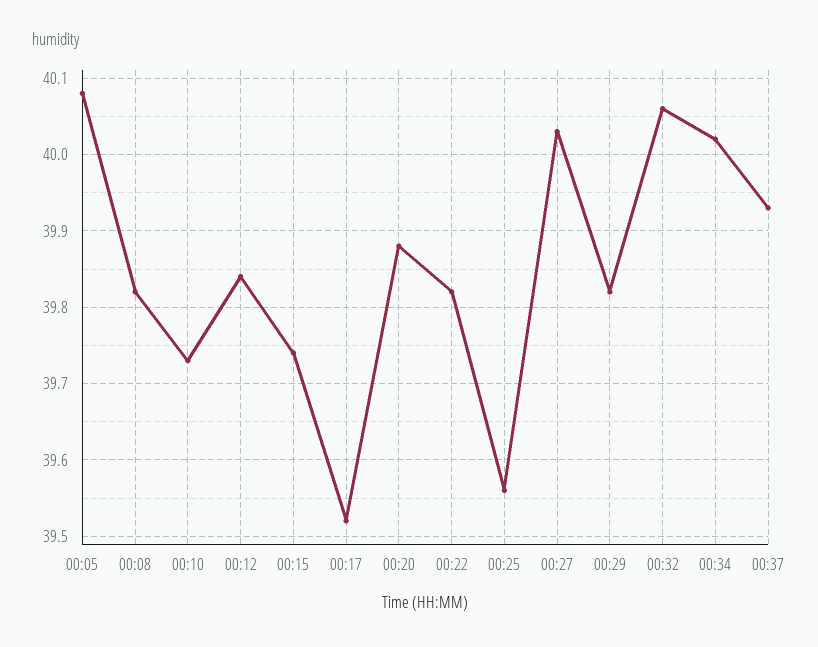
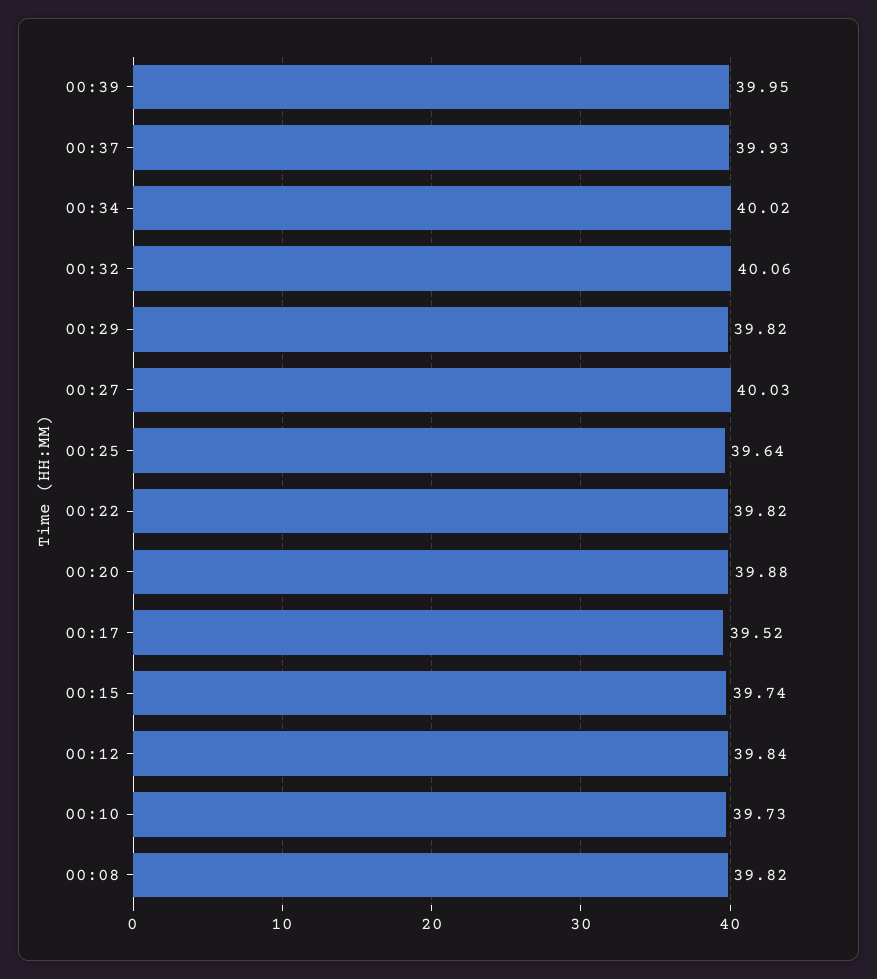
00:05: 40.08 -> none
00:25: 39.56 -> 39.64
00:39: none -> 39.95

